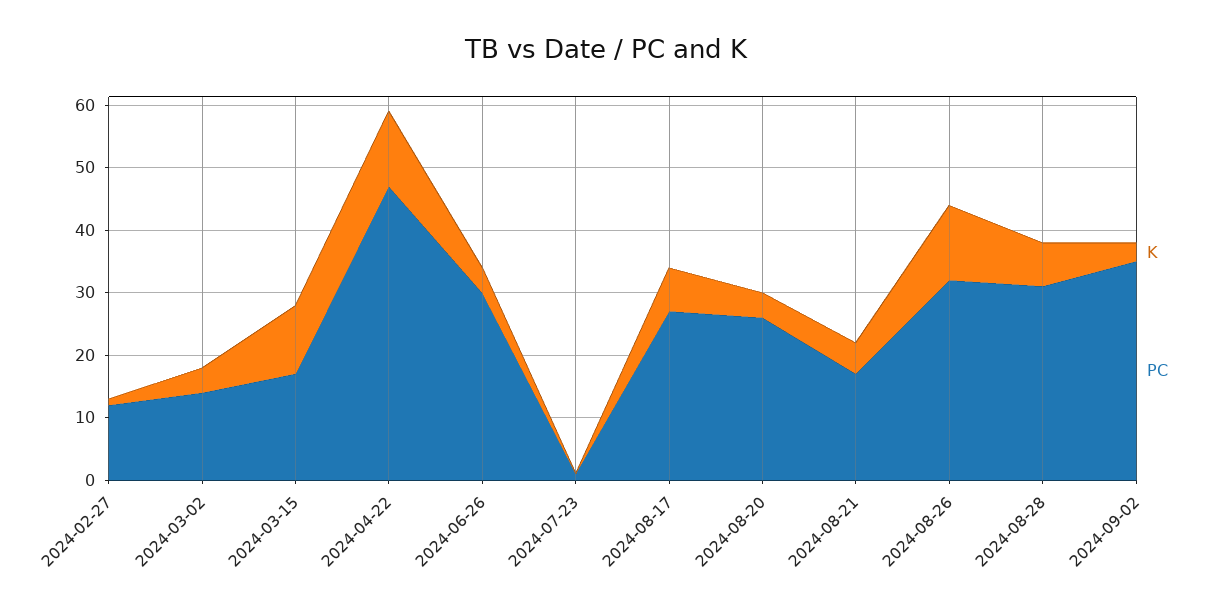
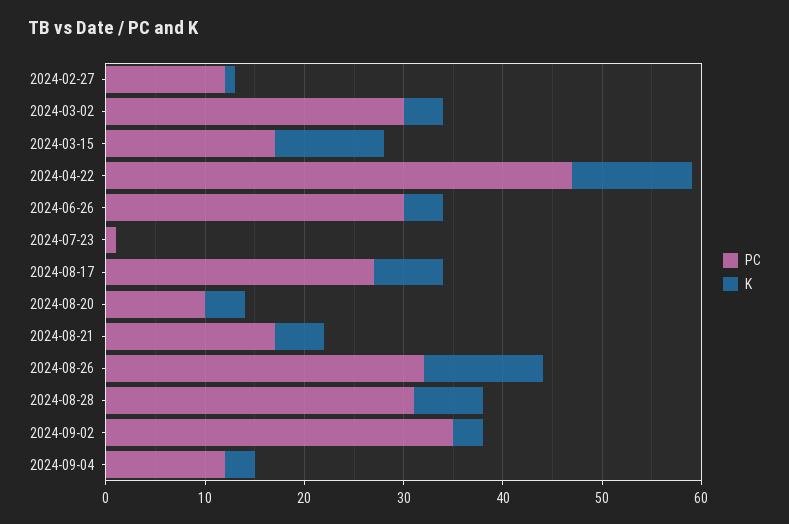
PC, 2024-03-02: 15 -> 30
PC, 2024-08-20: 25 -> 10
PC, 2024-09-04: none -> 12
K, 2024-09-04: none -> 3

